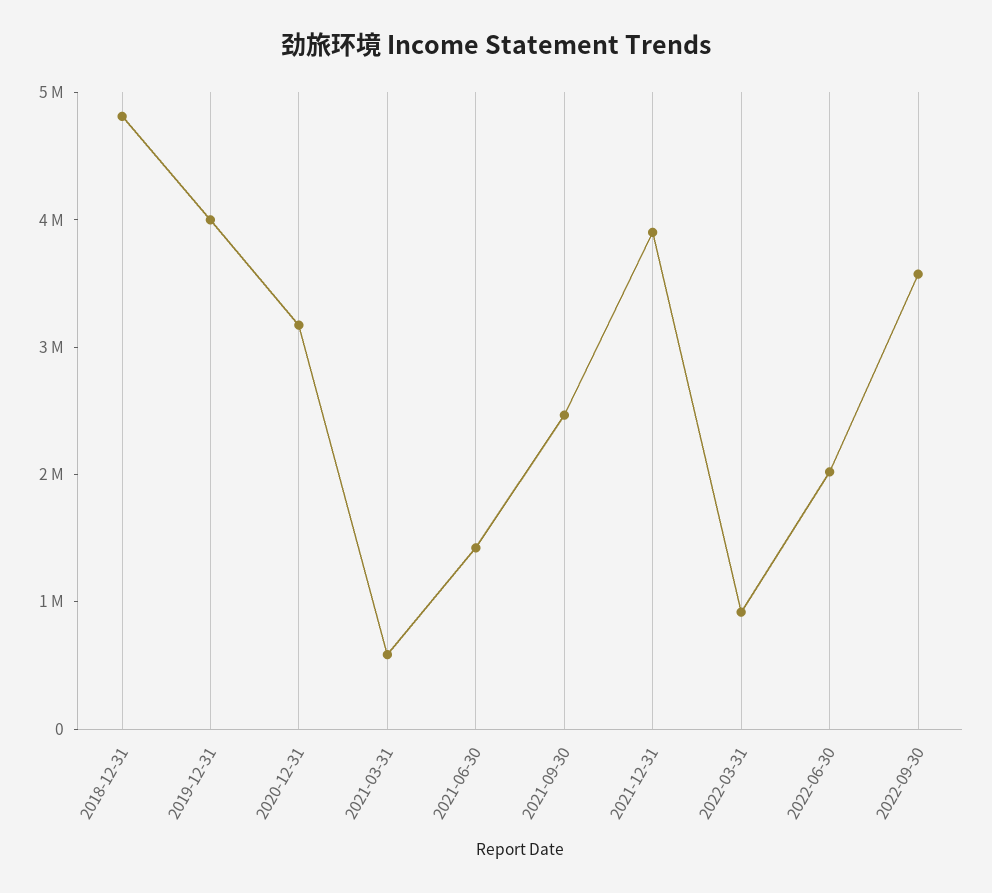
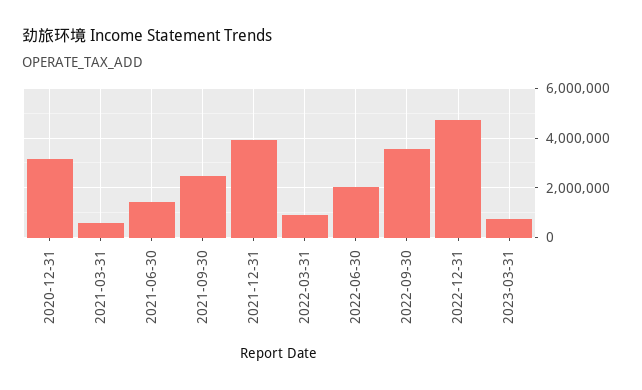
2018-12-31: 4800000 -> none
2019-12-31: 4000000 -> none
2022-12-31: none -> 4750000
2023-03-31: none -> 750000

